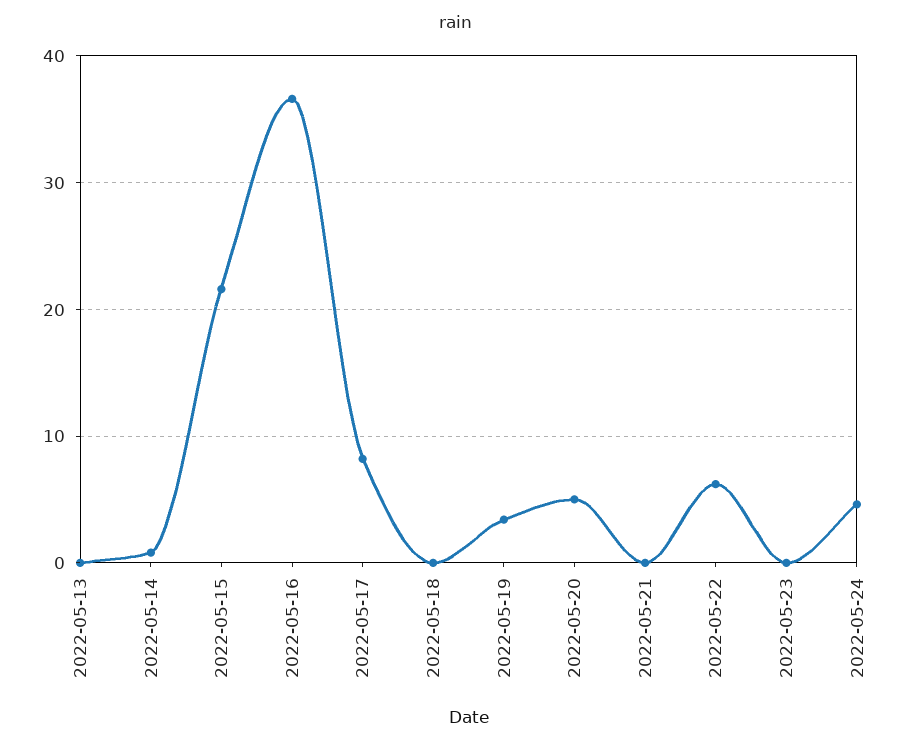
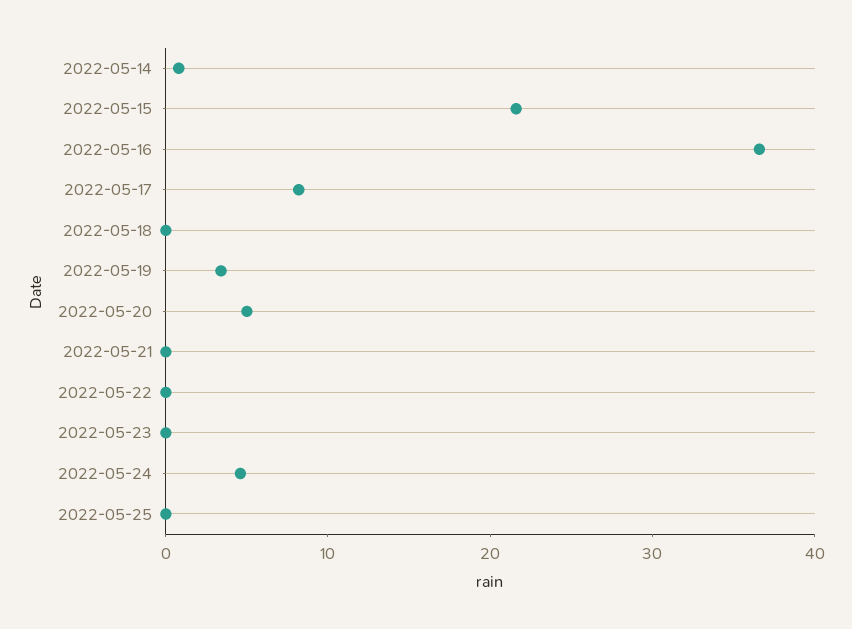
2022-05-13: 0 -> none
2022-05-22: 6 -> 0
2022-05-25: none -> 0

